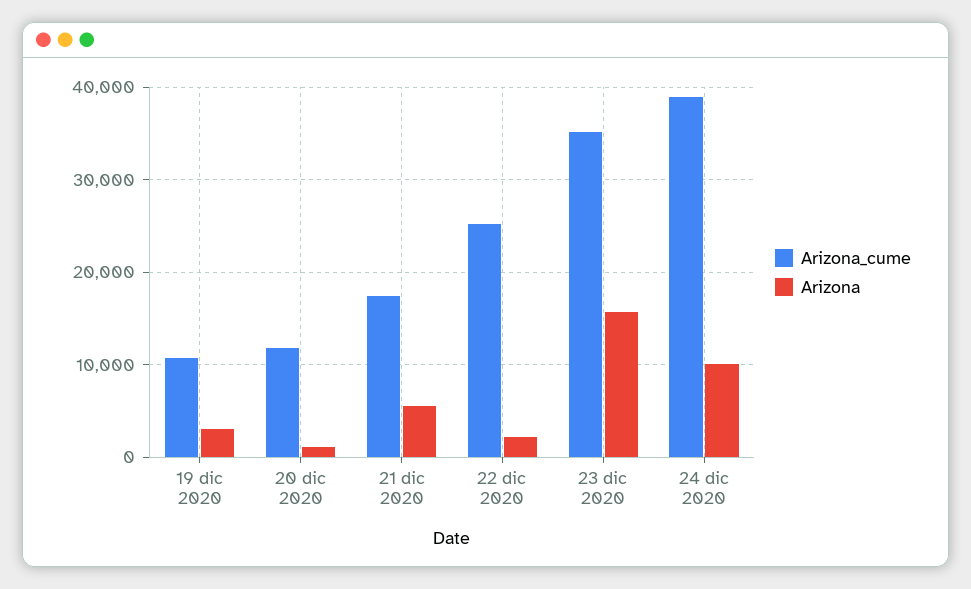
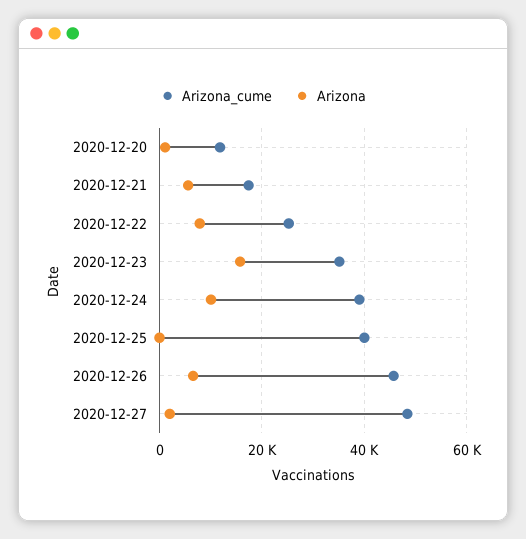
Arizona_cume, 19 dic 2020: 11000 -> none
Arizona, 19 dic 2020: 3000 -> none
Arizona, 22 dic 2020: 2000 -> 8000
Arizona_cume, 2020-12-25: none -> 40000
Arizona, 2020-12-25: none -> 0
Arizona_cume, 2020-12-26: none -> 46000
Arizona, 2020-12-26: none -> 6000
Arizona_cume, 2020-12-27: none -> 48000
Arizona, 2020-12-27: none -> 2000

